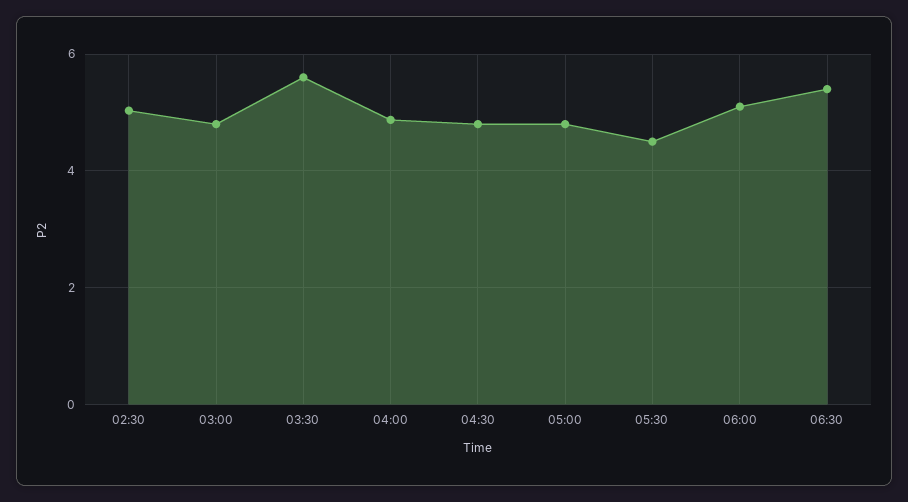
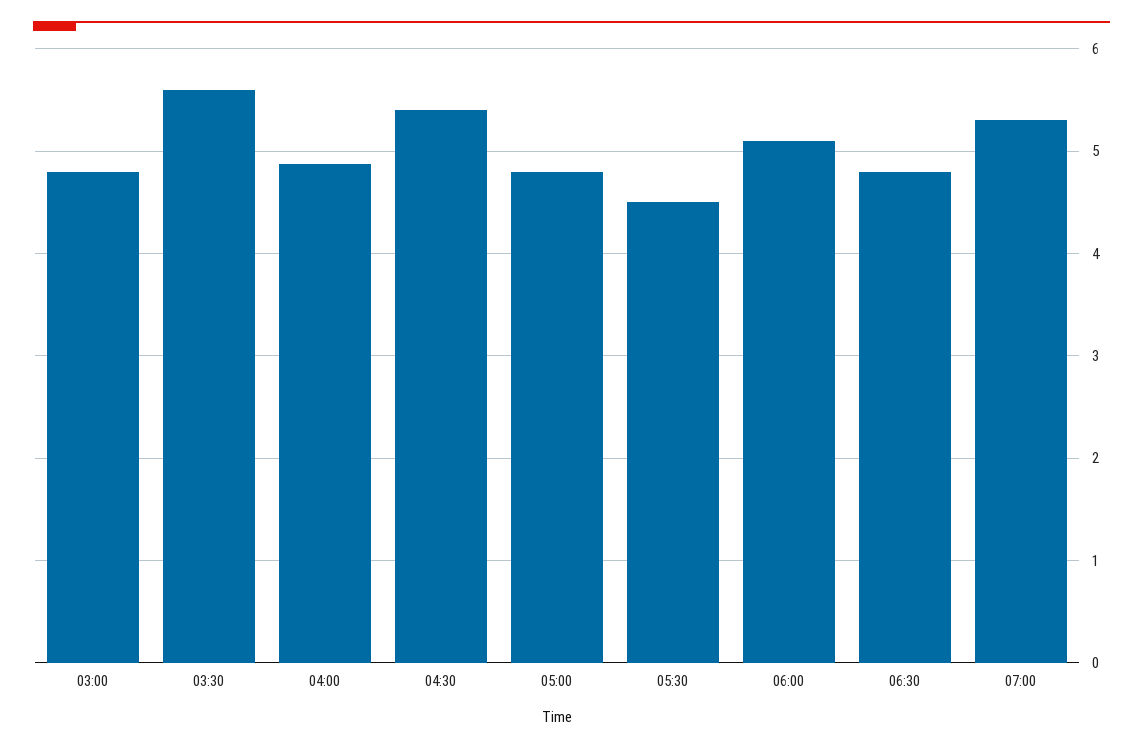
02:30: 5 -> none
04:30: 4.8 -> 5.4
06:30: 5.4 -> 4.8
07:00: none -> 5.3

